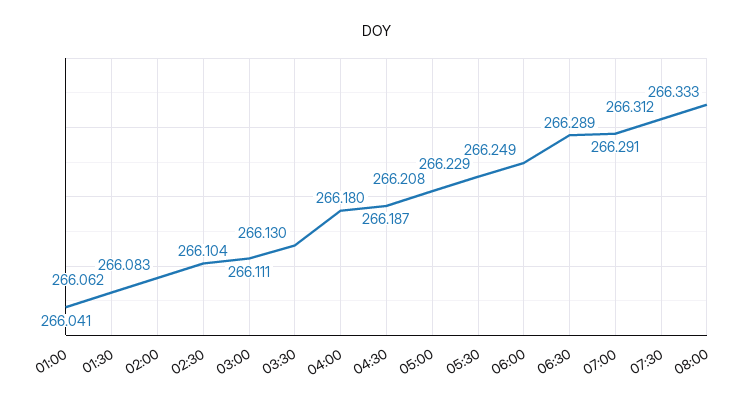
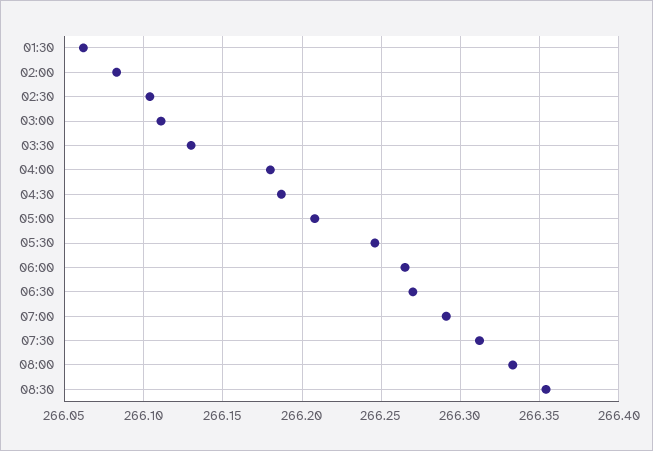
01:00: 266.041 -> none
05:30: 266.229 -> 266.245
06:00: 266.249 -> 266.265
06:30: 266.289 -> 266.27
08:30: none -> 266.355

